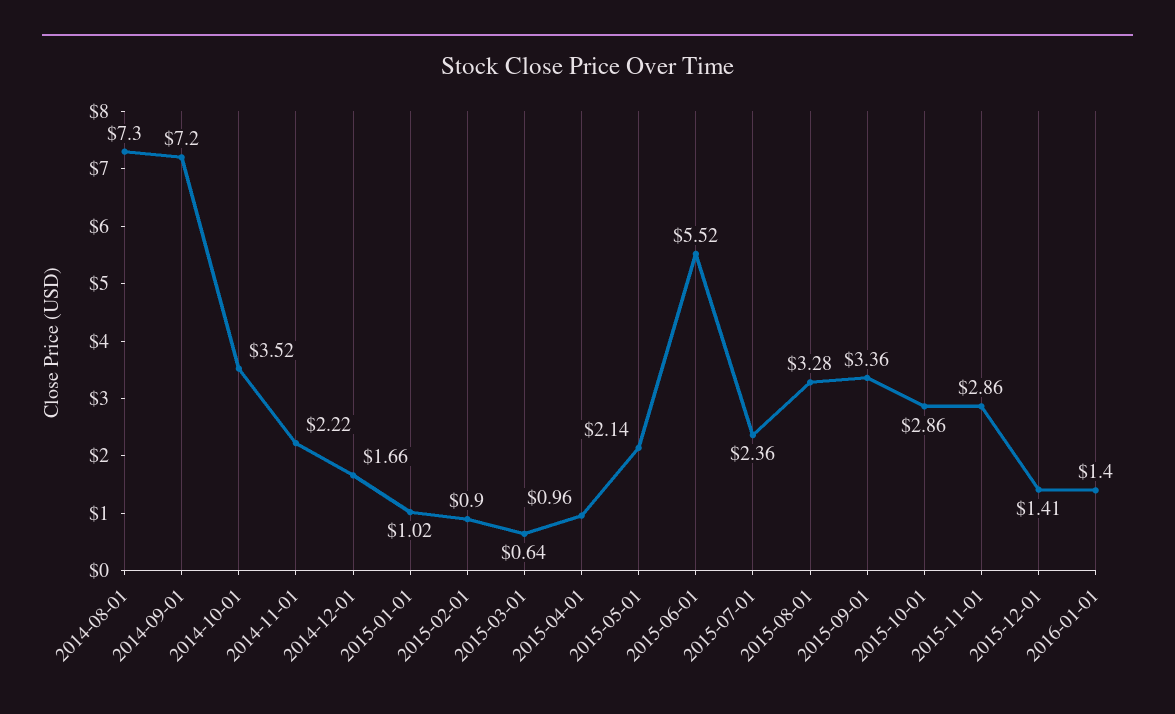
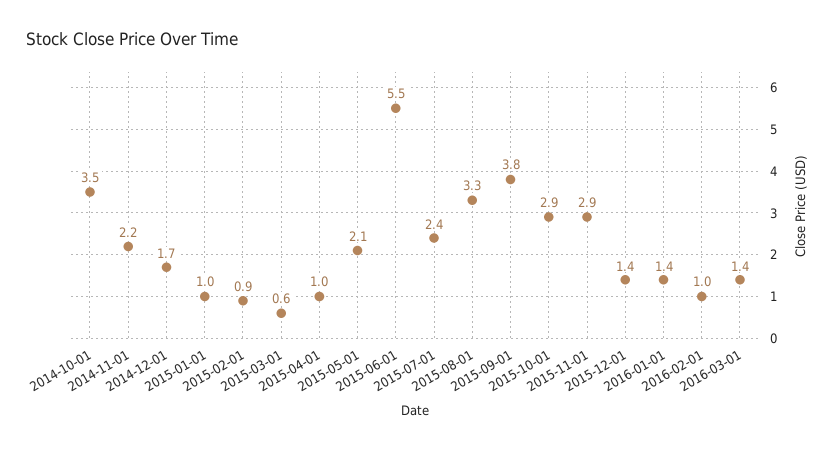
2014-08-01: 7.3 -> none
2014-09-01: 7.2 -> none
2015-09-01: 3.36 -> 3.8
2016-02-01: none -> 1
2016-03-01: none -> 1.4

